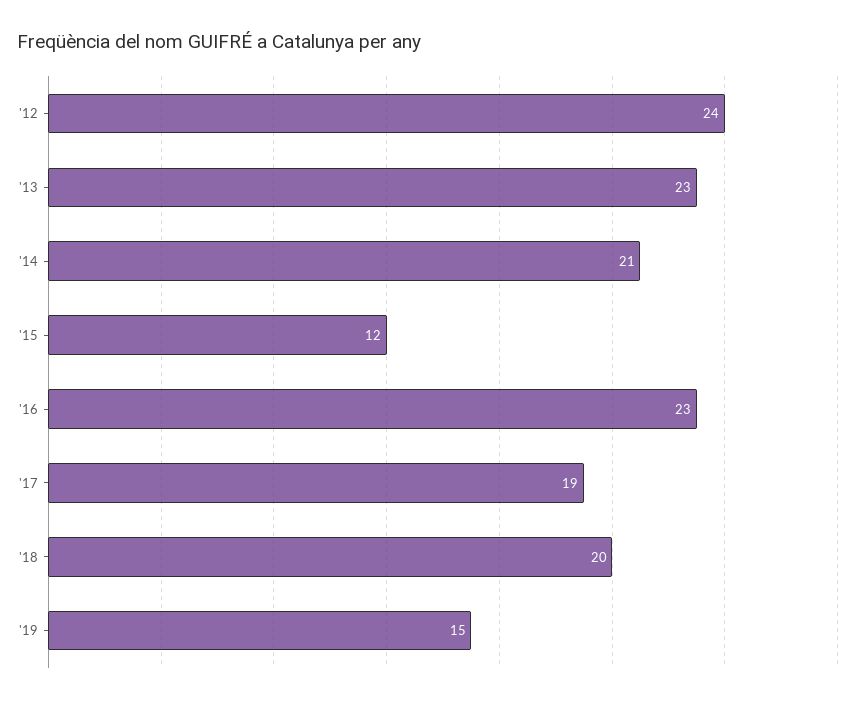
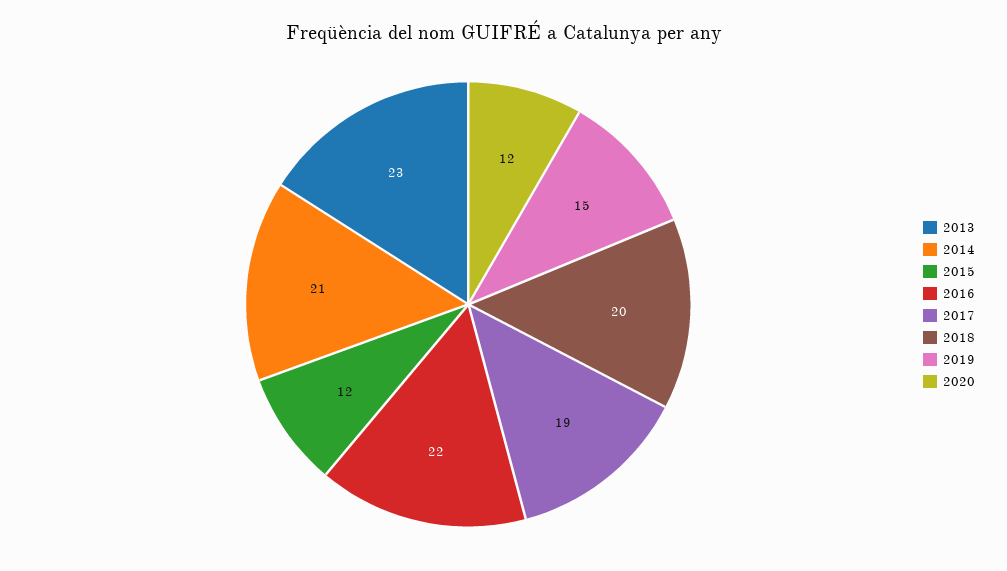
'12: 24 -> none
'16: 23 -> 22
2020: none -> 12

